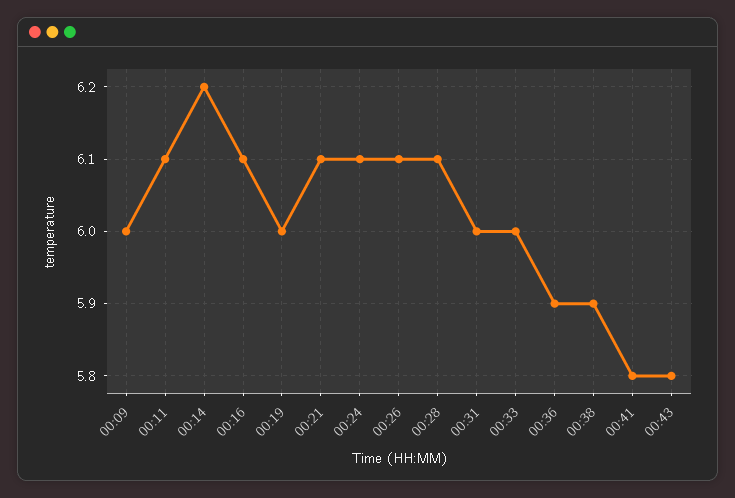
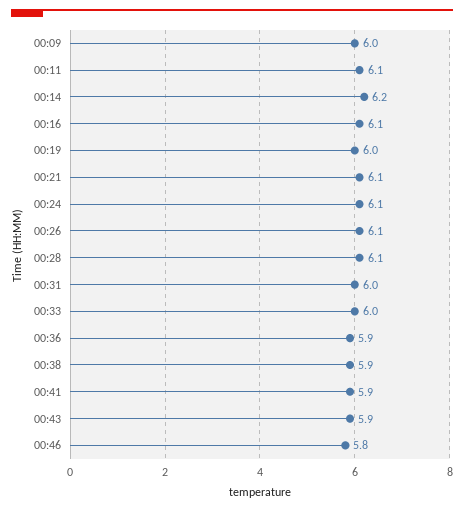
00:41: 5.8 -> 5.9
00:43: 5.8 -> 5.9
00:46: none -> 5.8

